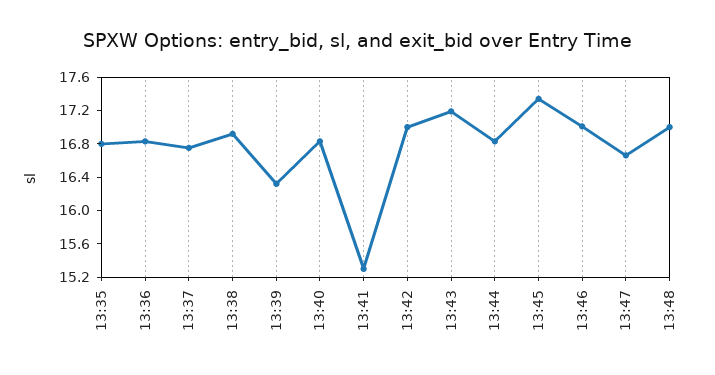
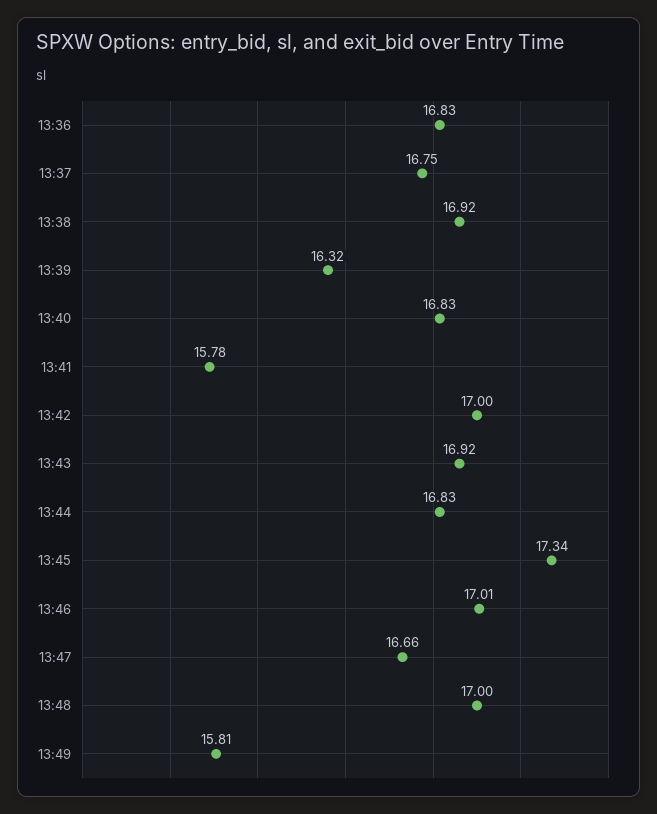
13:35: 16.8 -> none
13:41: 15.3 -> 15.78
13:43: 17.2 -> 16.92
13:49: none -> 15.81

